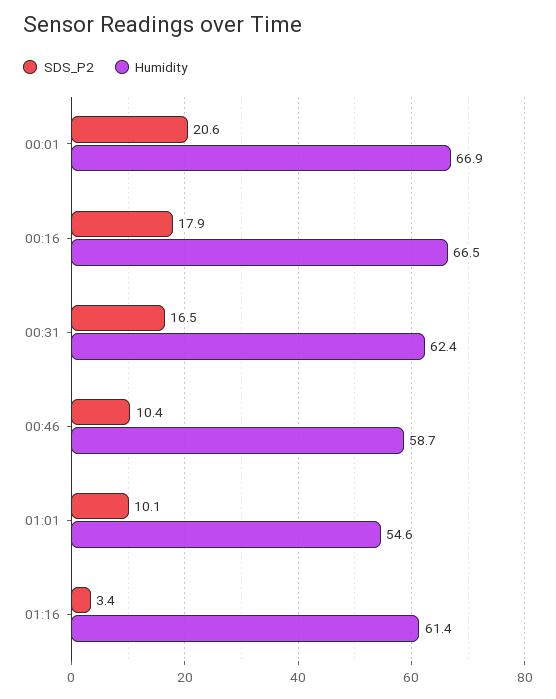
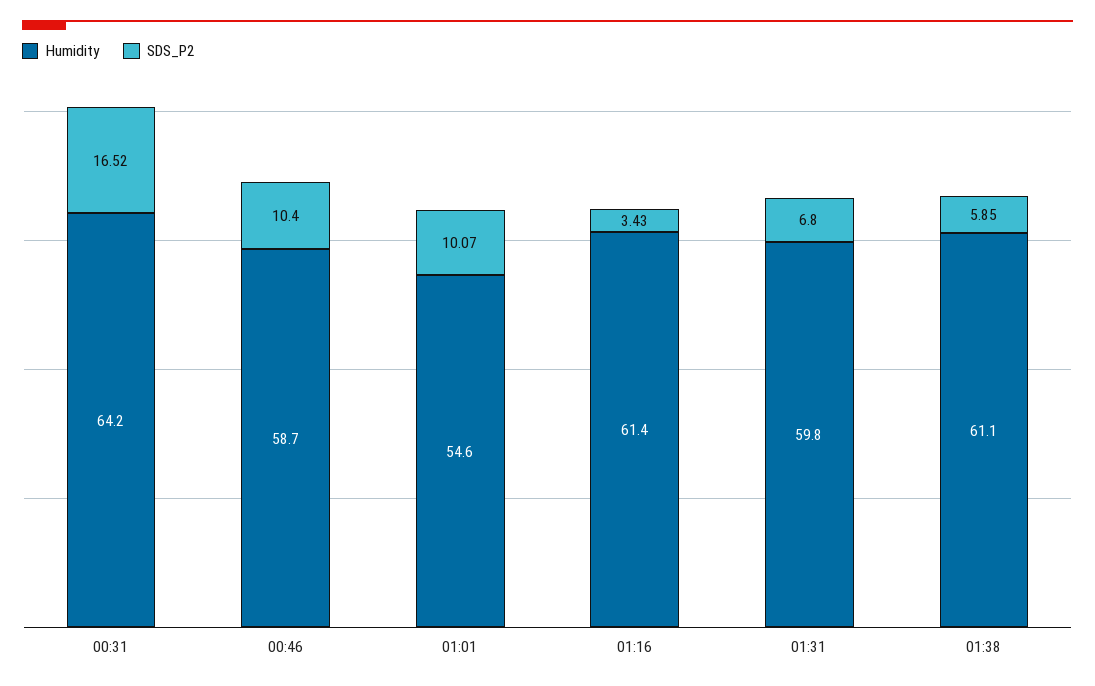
SDS_P2, 00:01: 20.6 -> none
Humidity, 00:01: 66.9 -> none
SDS_P2, 00:16: 17.9 -> none
Humidity, 00:16: 66.5 -> none
Humidity, 00:31: 62.4 -> 64.2
Humidity, 01:31: none -> 59.8
SDS_P2, 01:31: none -> 6.8
Humidity, 01:38: none -> 61.1
SDS_P2, 01:38: none -> 5.85

